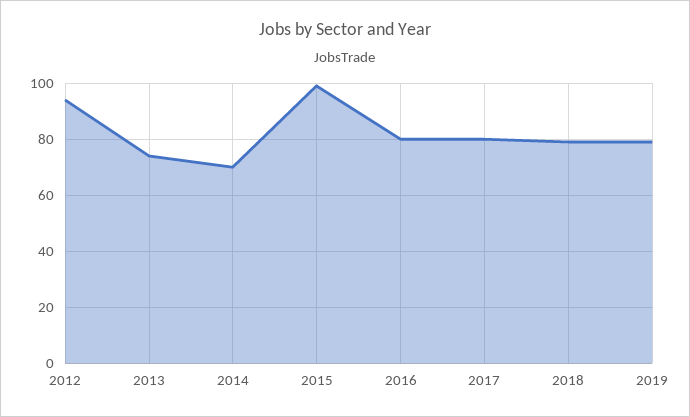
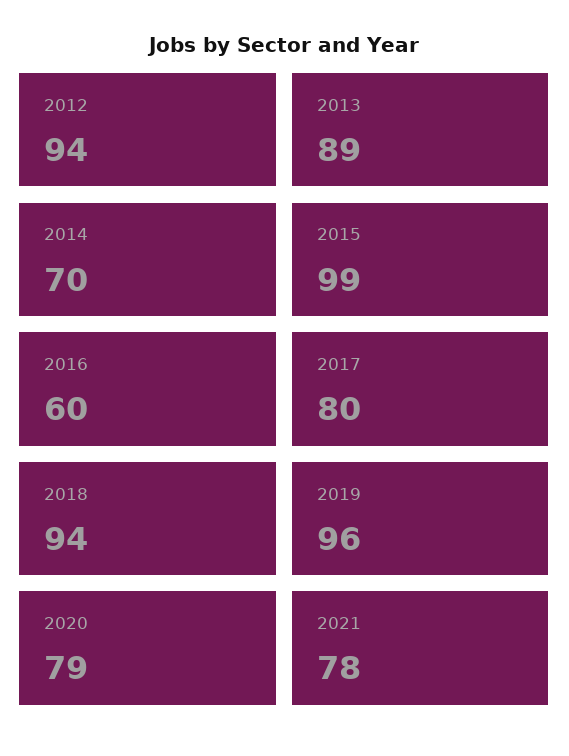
2013: 75 -> 89
2016: 80 -> 60
2018: 80 -> 94
2019: 80 -> 96
2020: none -> 79
2021: none -> 78

